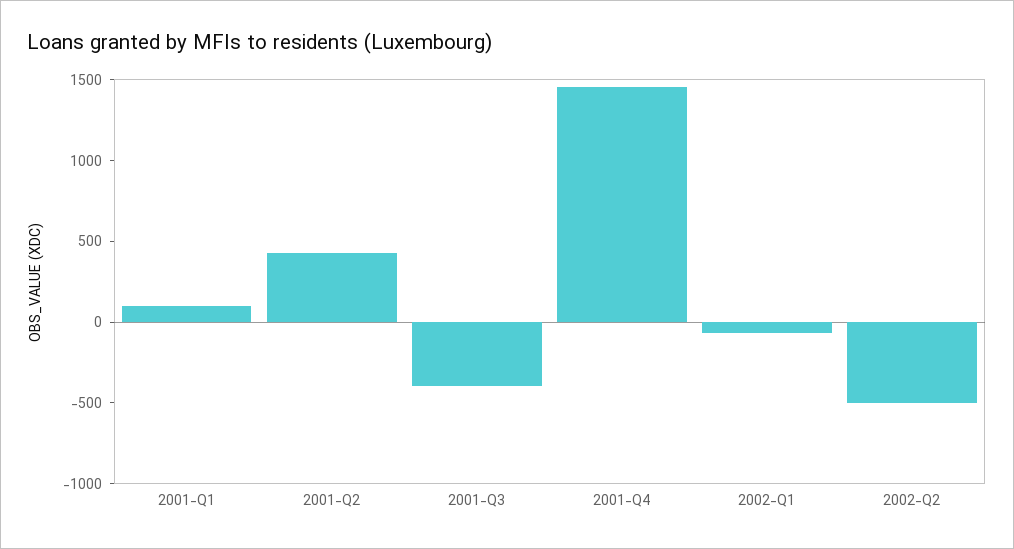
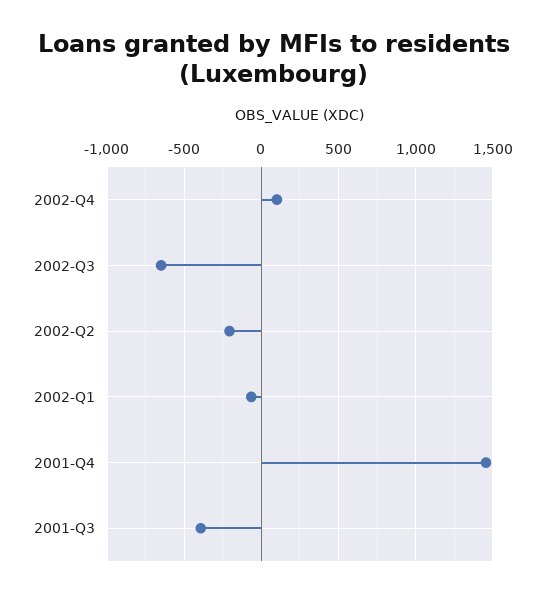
2001-Q1: 100 -> none
2001-Q2: 400 -> none
2002-Q2: -500 -> -200
2002-Q4: none -> 100
2002-Q3: none -> -650

